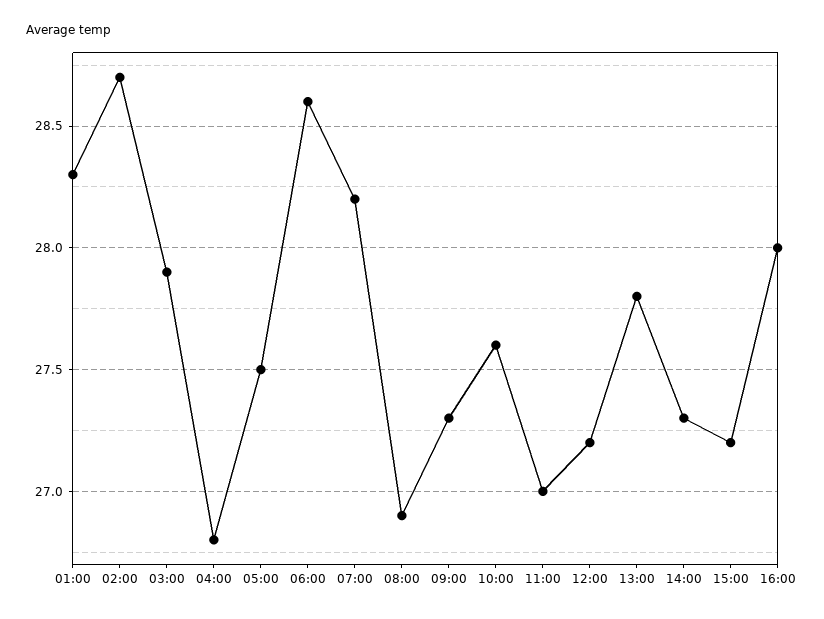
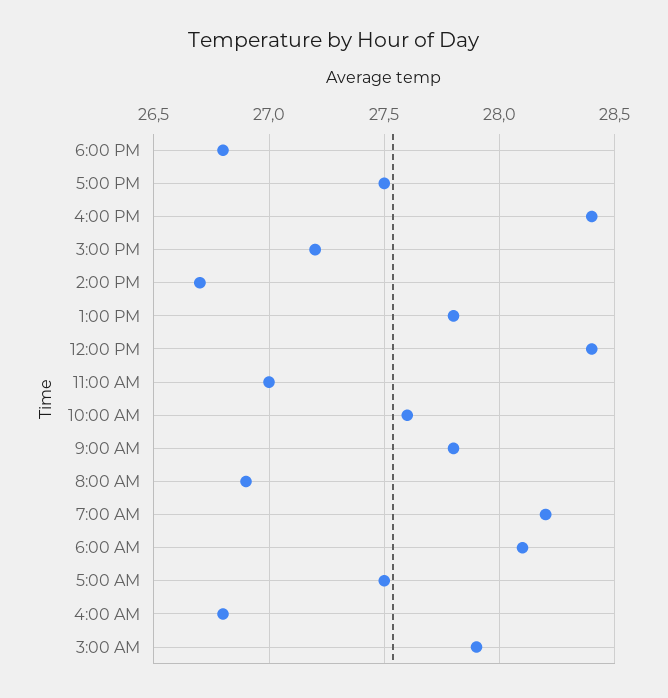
01:00: 28.3 -> none
02:00: 28.7 -> none
06:00: 28.6 -> 28.1
09:00: 27.3 -> 27.8
12:00: 27.2 -> 28.4
14:00: 27.3 -> 26.7
16:00: 28 -> 28.4
6:00 PM: none -> 26.8
5:00 PM: none -> 27.5

